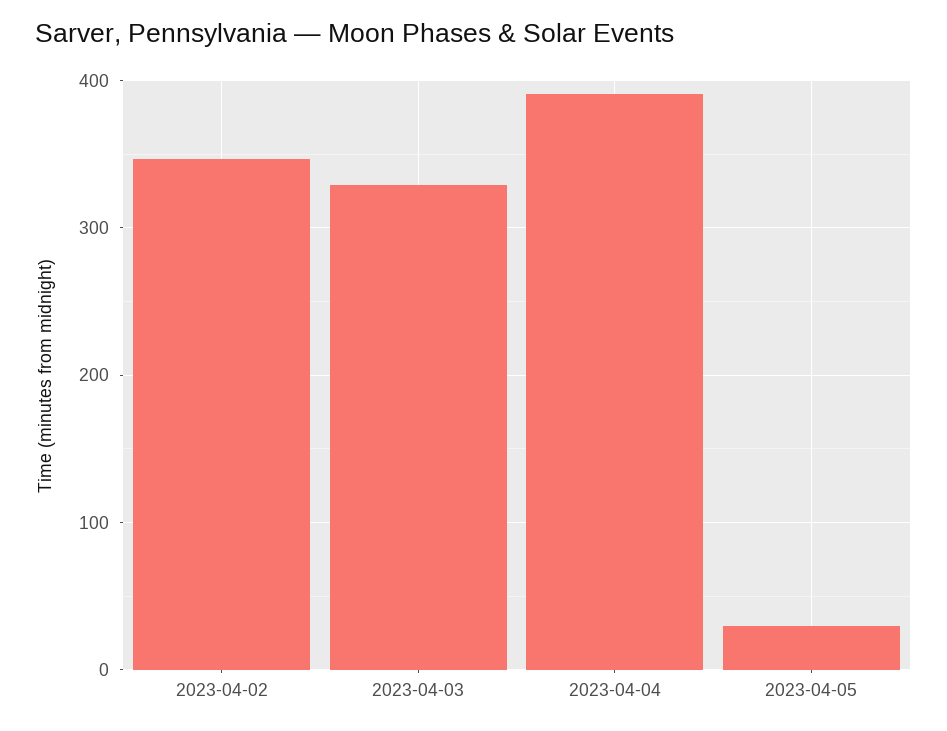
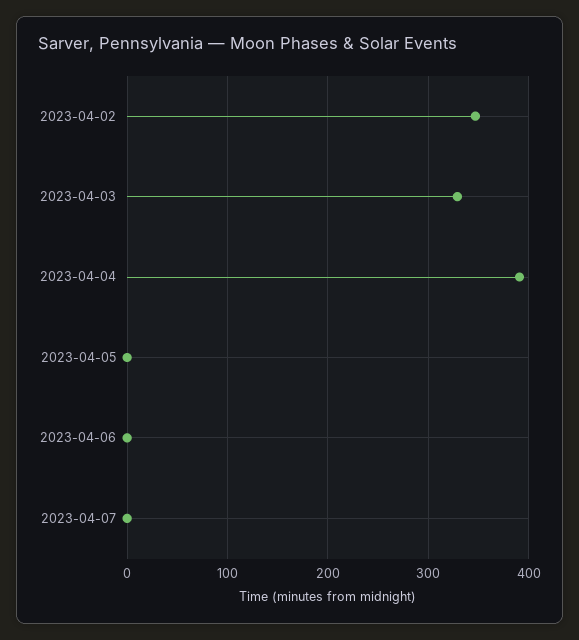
2023-04-05: 30 -> 0
2023-04-06: none -> 0
2023-04-07: none -> 0

